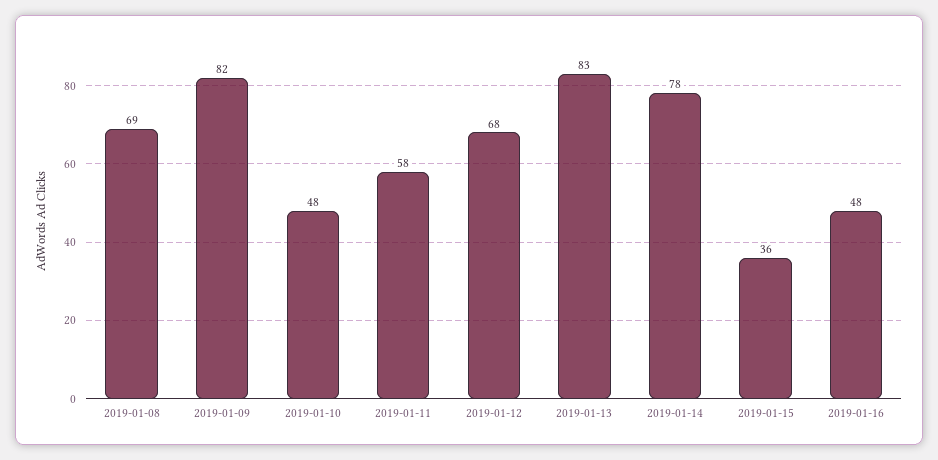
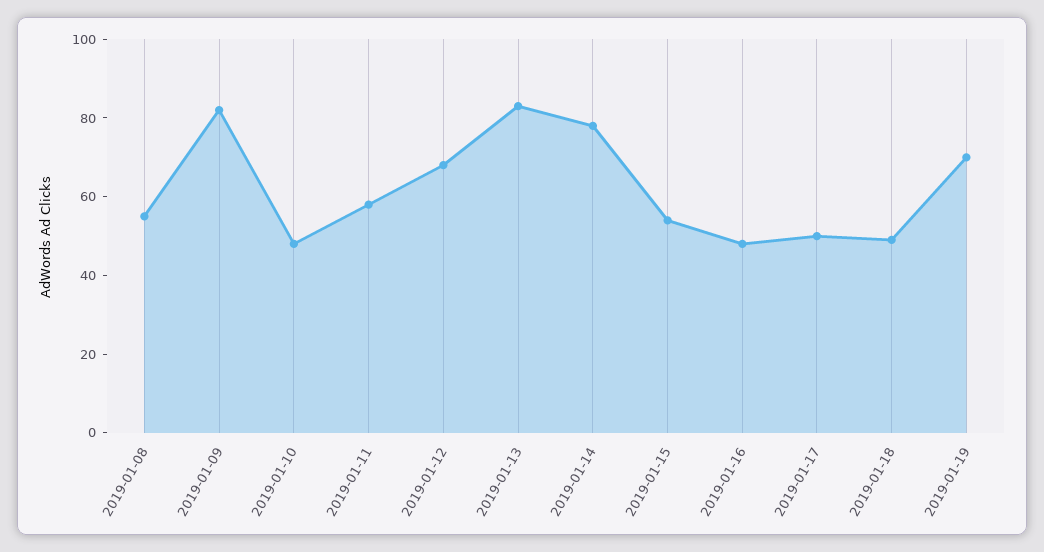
2019-01-08: 69 -> 55
2019-01-15: 36 -> 55
2019-01-17: none -> 50
2019-01-18: none -> 50
2019-01-19: none -> 70

